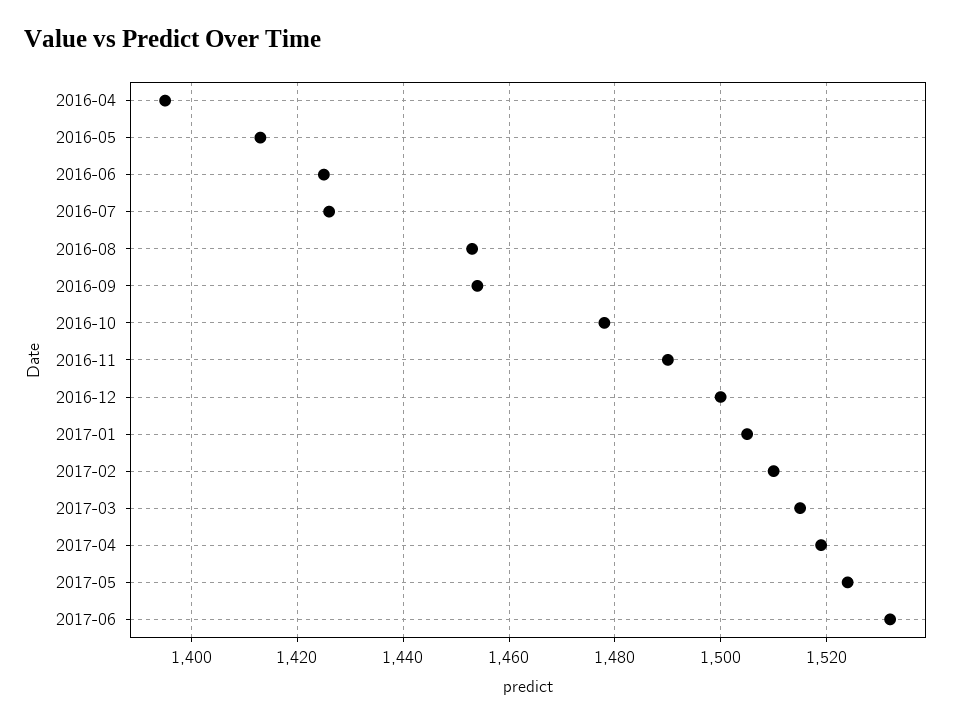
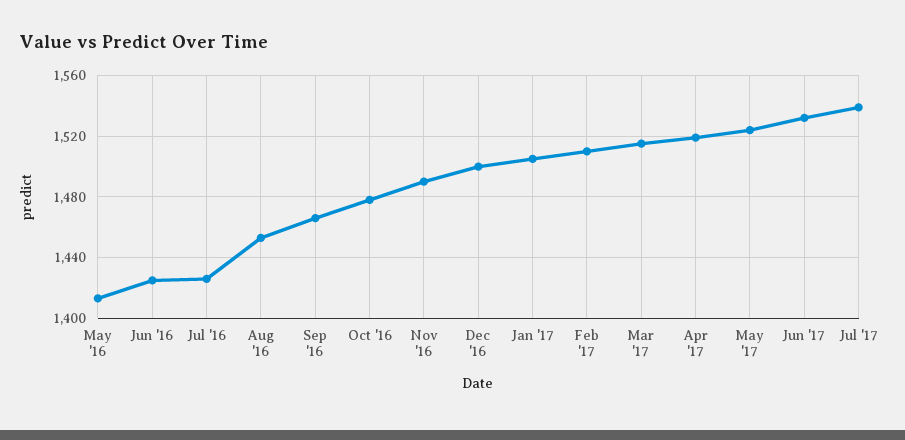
2016-04: 1395 -> none
2016-09: 1455 -> 1465
Jul '17: none -> 1540

